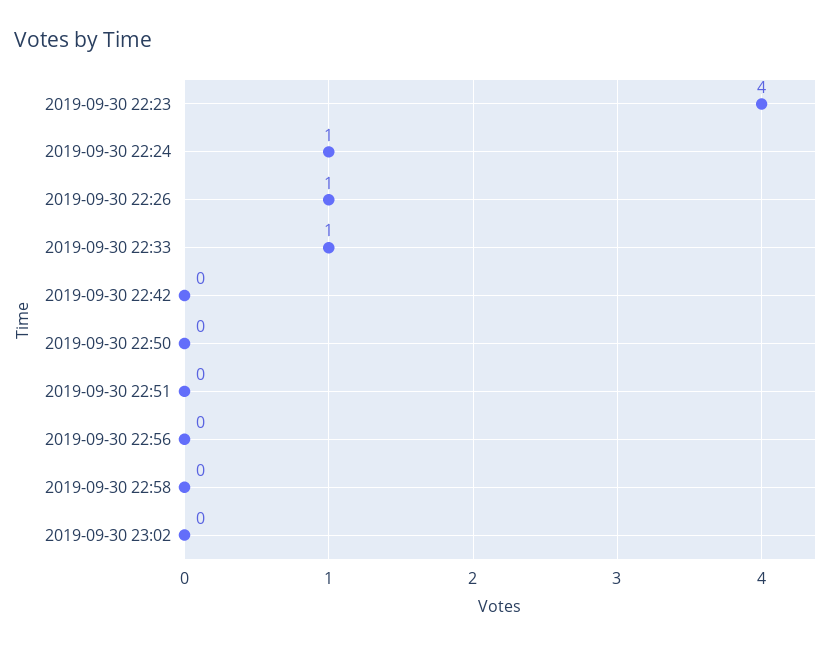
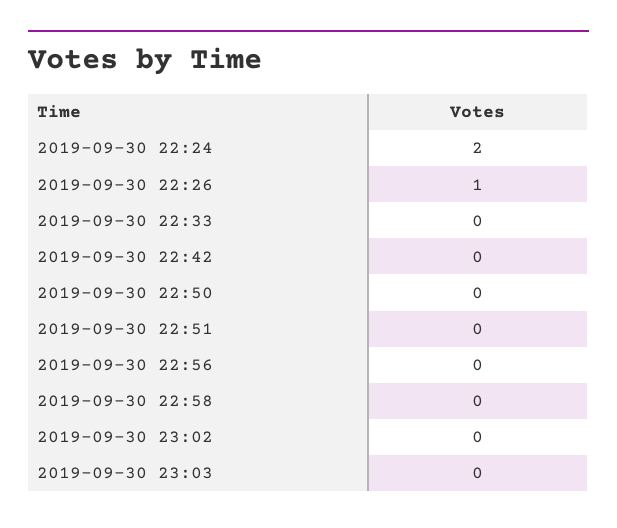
2019-09-30 22:23: 4 -> none
2019-09-30 22:24: 1 -> 2
2019-09-30 22:33: 1 -> 0
2019-09-30 23:03: none -> 0

